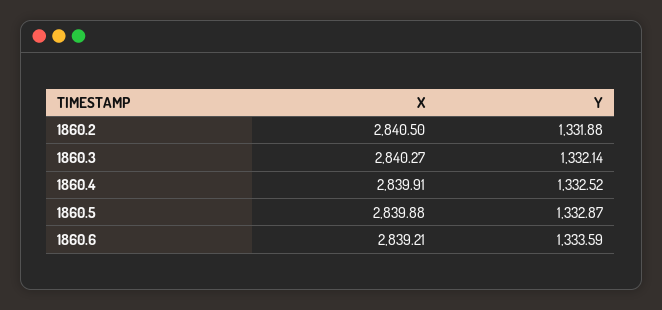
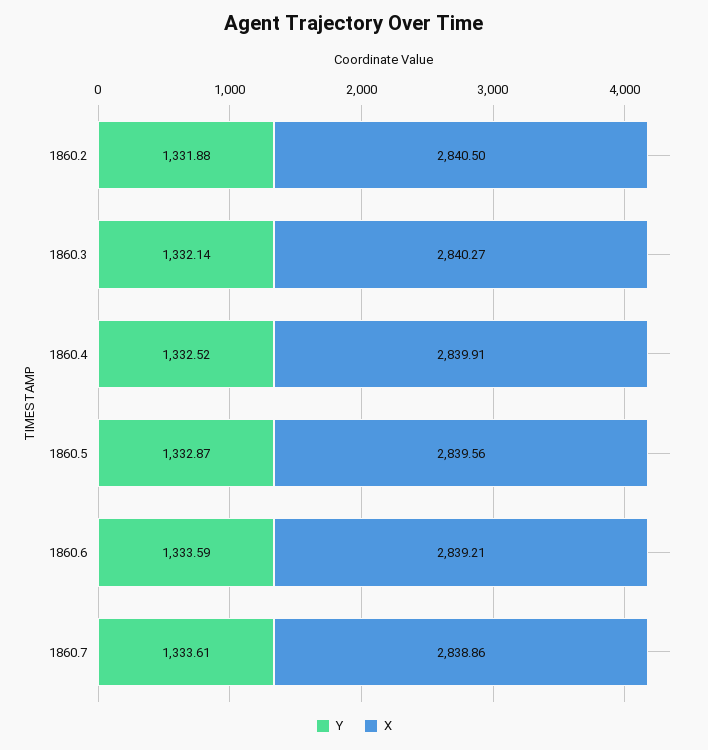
X, 1860.5: 2839.88 -> 2839.56
Y, 1860.7: none -> 1333.61
X, 1860.7: none -> 2838.86

